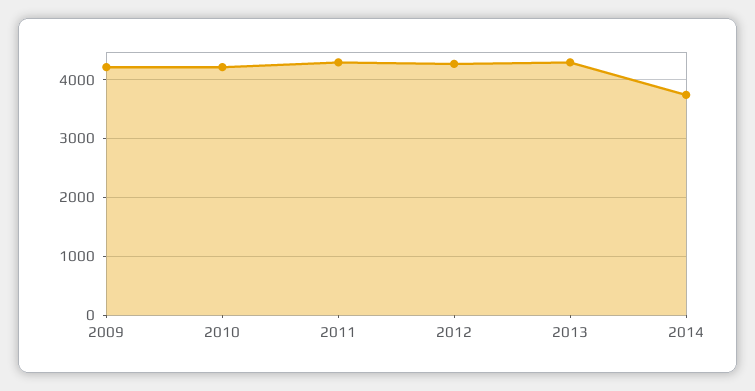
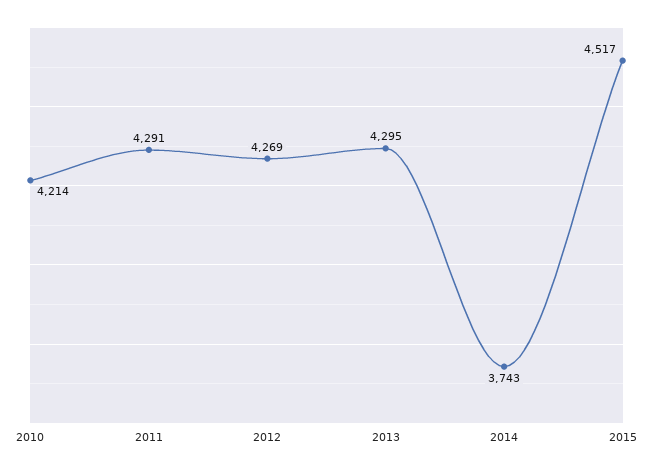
2009: 4200 -> none
2015: none -> 4517

